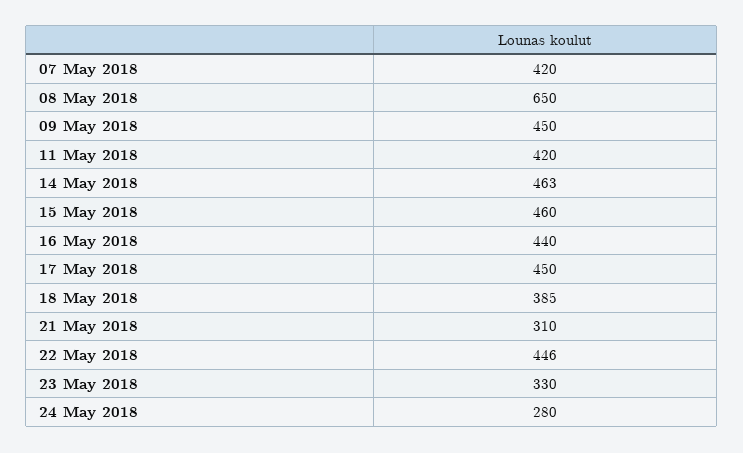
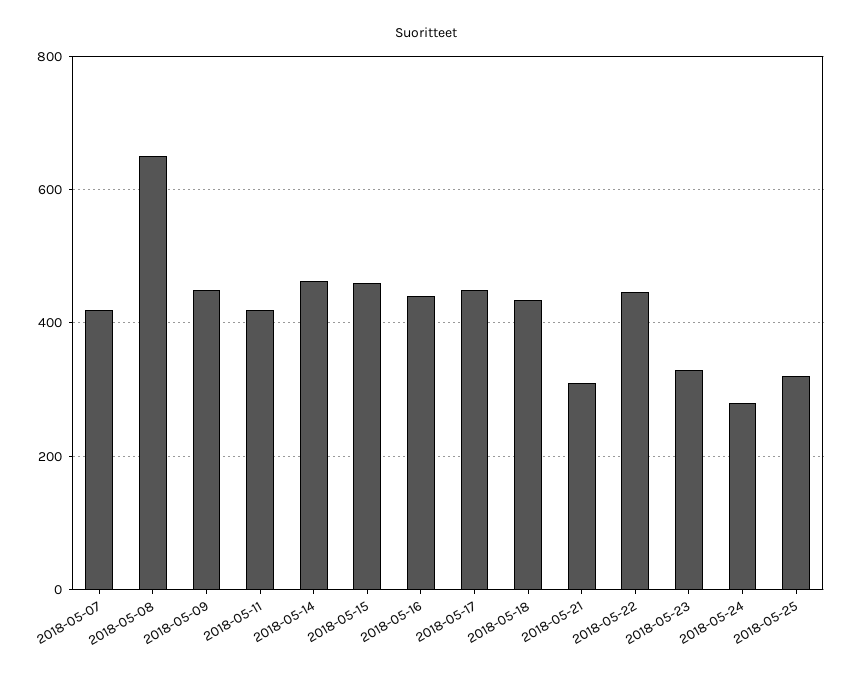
18 May 2018: 385 -> 440
2018-05-25: none -> 320

